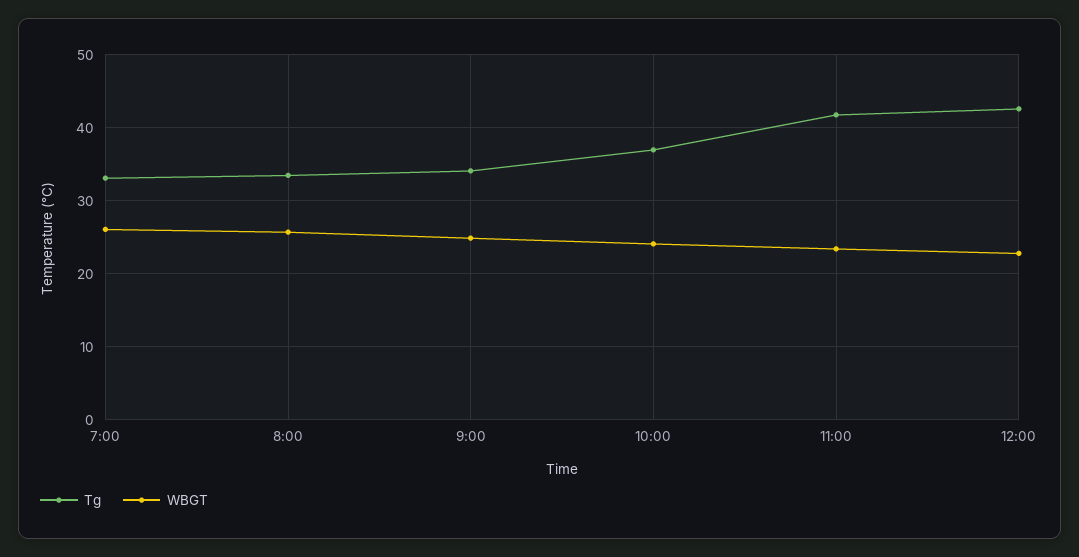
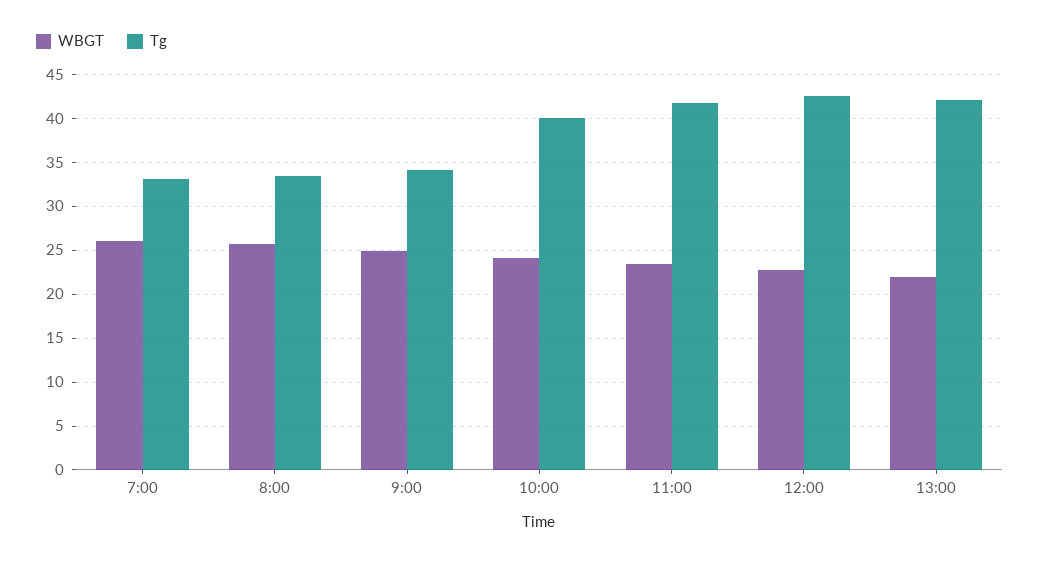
Tg, 10:00: 37 -> 40
WBGT, 13:00: none -> 22
Tg, 13:00: none -> 42

